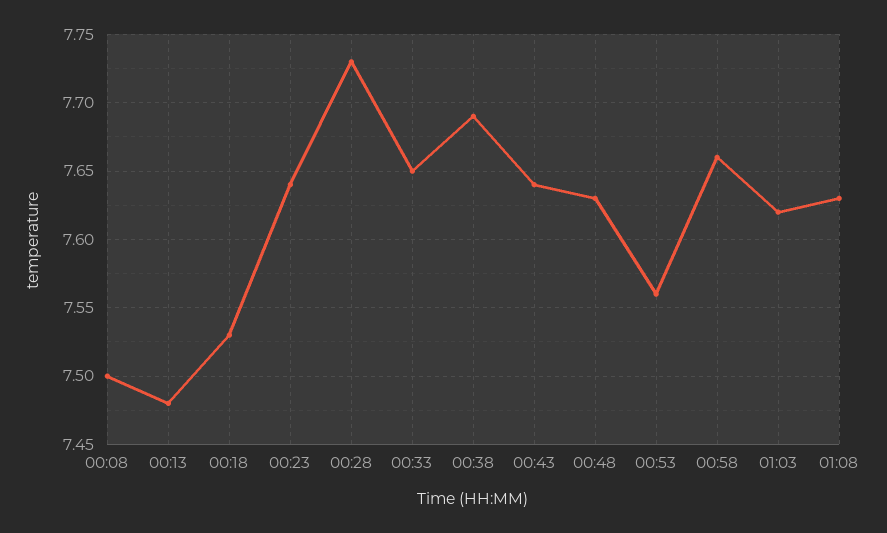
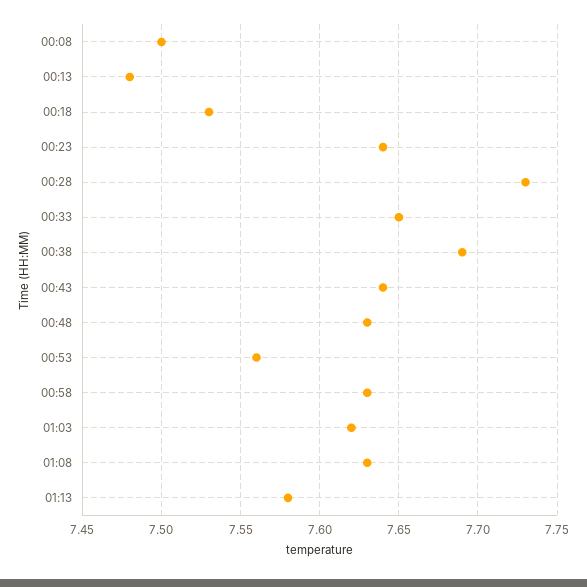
00:58: 7.66 -> 7.63
01:13: none -> 7.58

